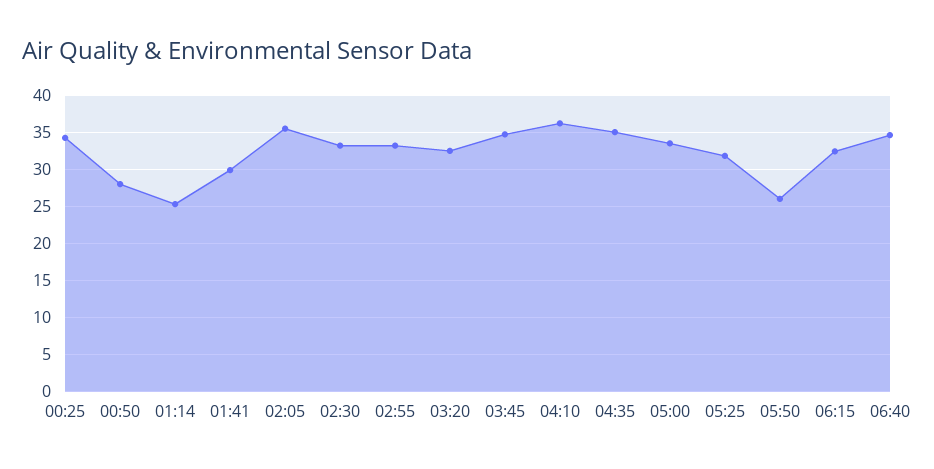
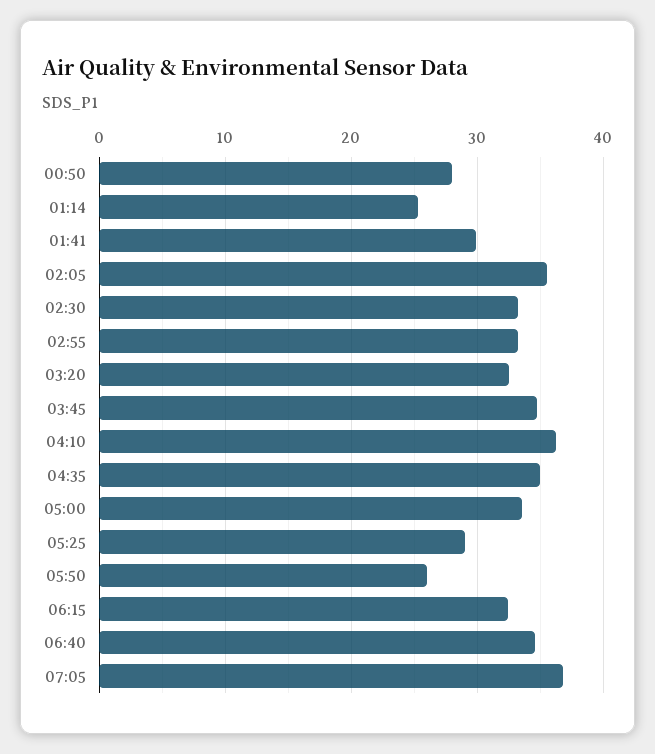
00:25: 34 -> none
05:25: 32 -> 29
07:05: none -> 37

